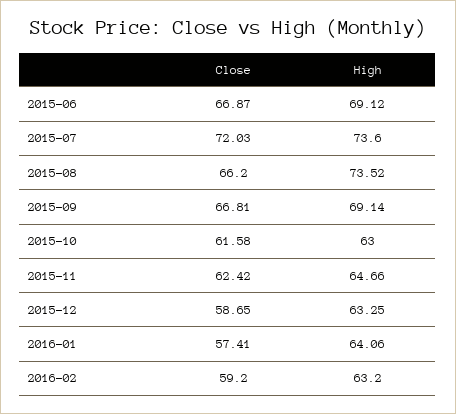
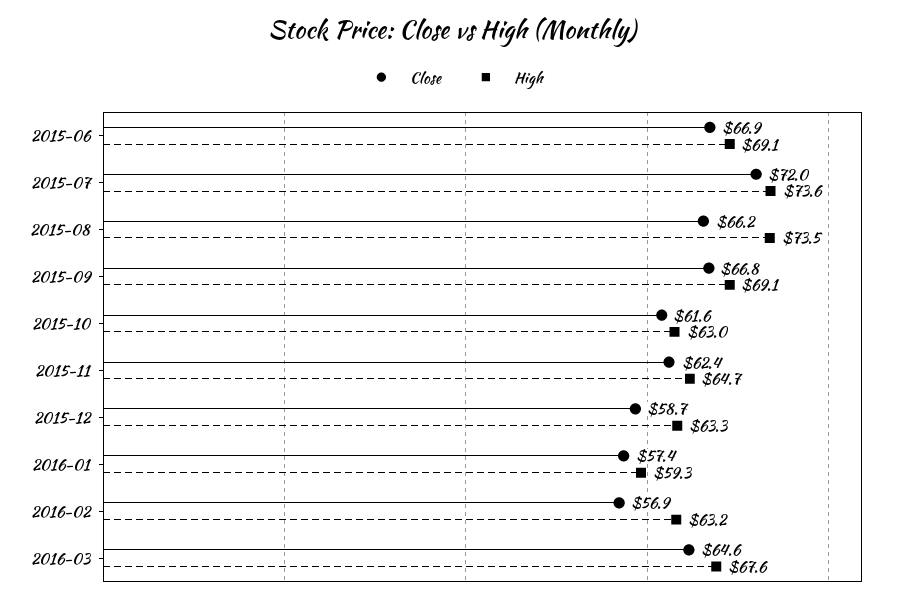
High, 2016-01: 64.06 -> 59.3
Close, 2016-02: 59.2 -> 56.9
Close, 2016-03: none -> 64.6
High, 2016-03: none -> 67.6

